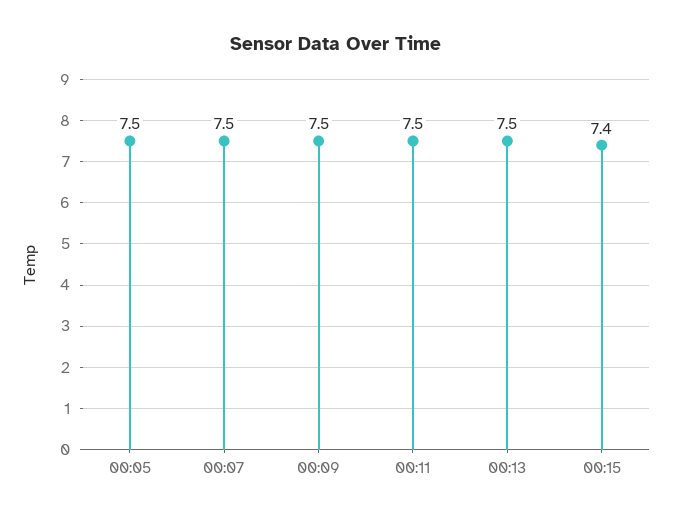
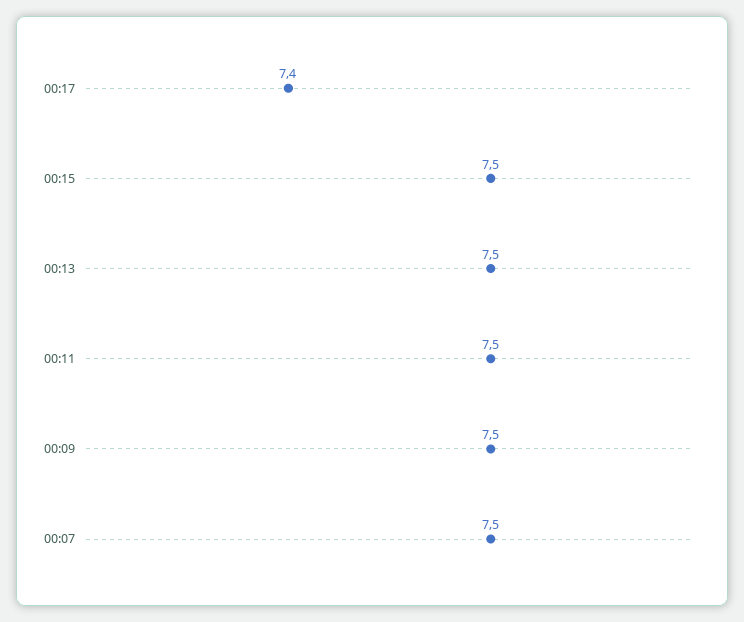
00:05: 7.5 -> none
00:15: 7.4 -> 7.5
00:17: none -> 7.4

